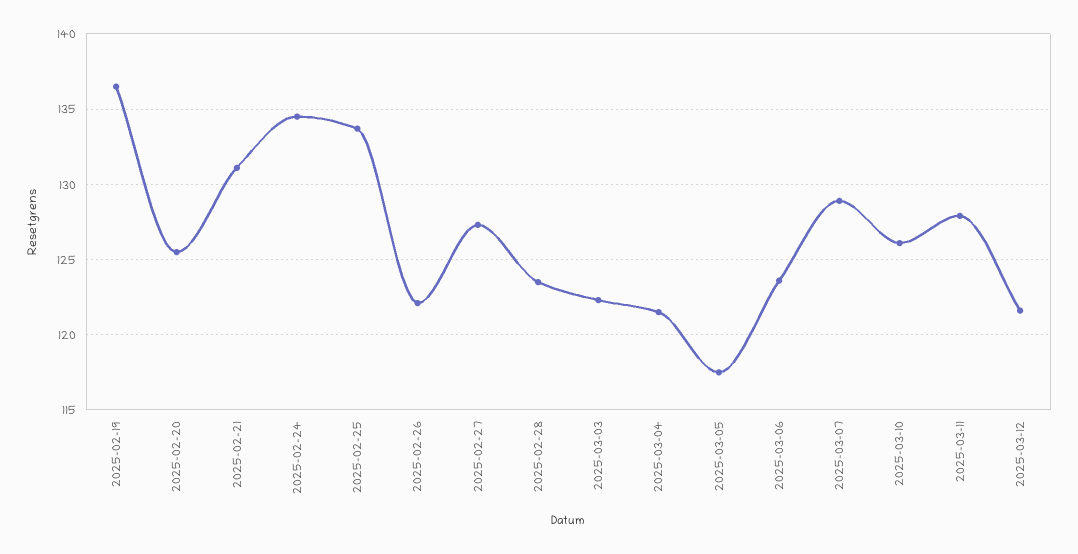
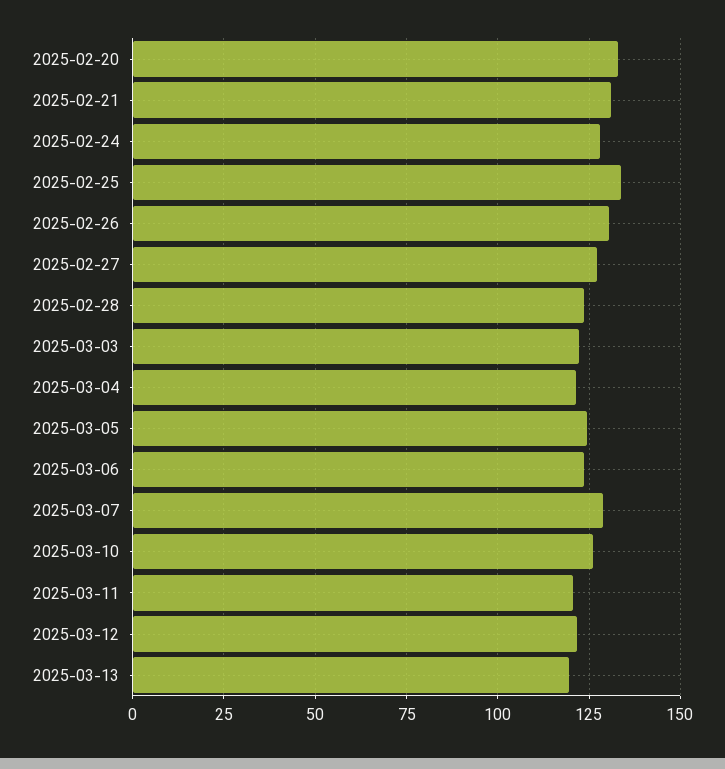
2025-02-19: 136.5 -> none
2025-02-20: 125.5 -> 132.5
2025-02-24: 134.5 -> 127.5
2025-02-26: 122 -> 130
2025-03-05: 117.5 -> 125
2025-03-11: 128 -> 120
2025-03-13: none -> 120

